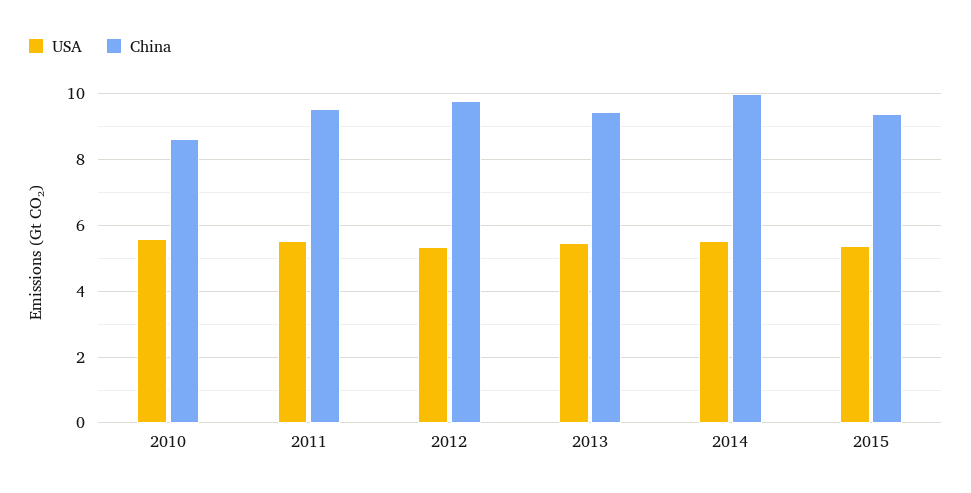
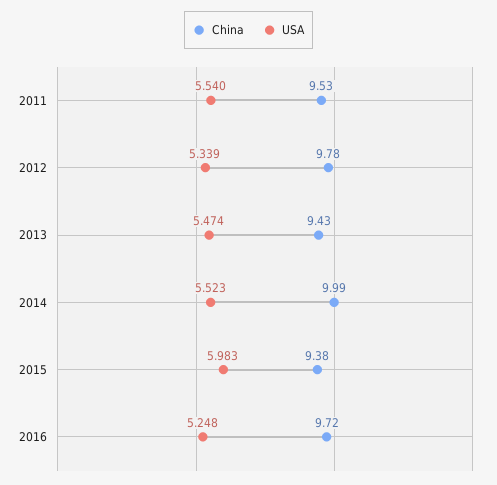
USA, 2010: 5.6 -> none
China, 2010: 8.6 -> none
USA, 2015: 5.4 -> 5.983
China, 2016: none -> 9.72
USA, 2016: none -> 5.248

